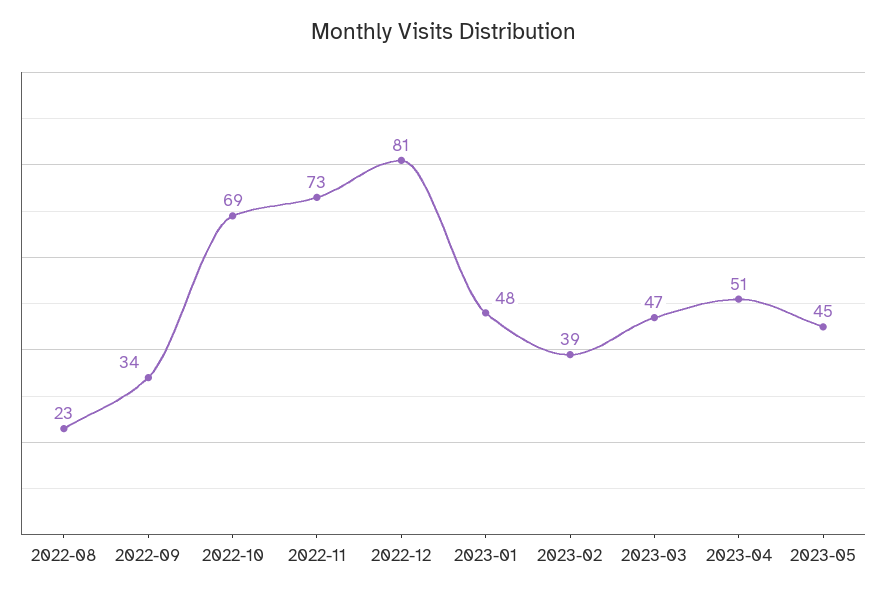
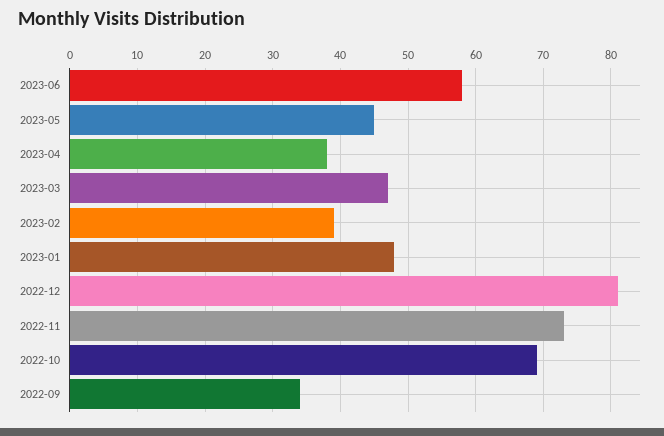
2022-08: 23 -> none
2023-04: 51 -> 38
2023-06: none -> 58

